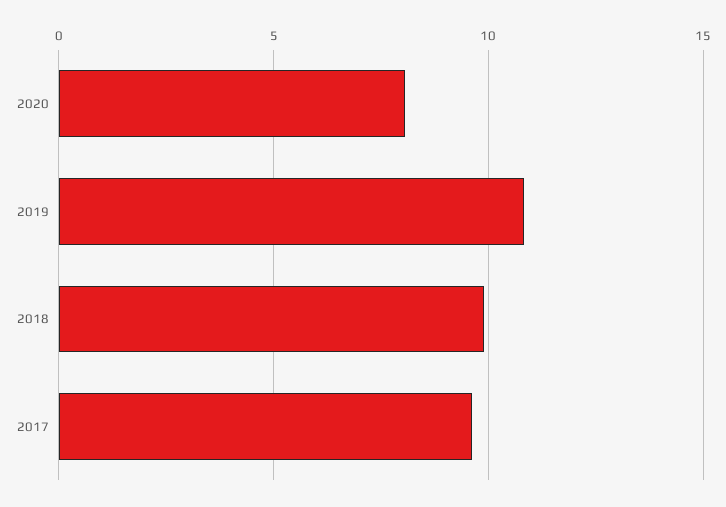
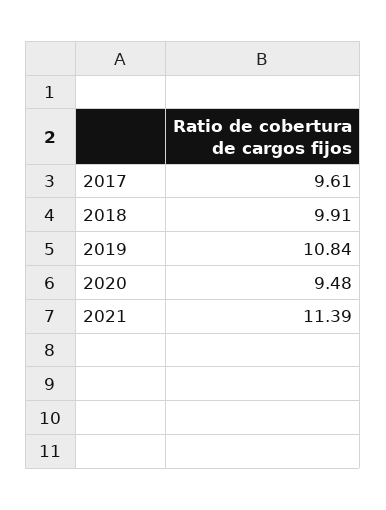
2020: 8 -> 9.48
2021: none -> 11.39

